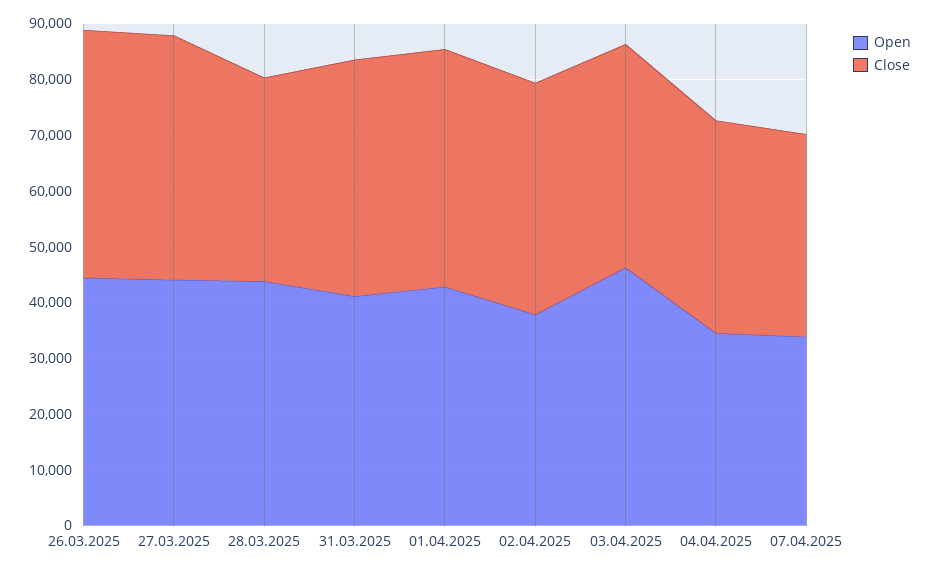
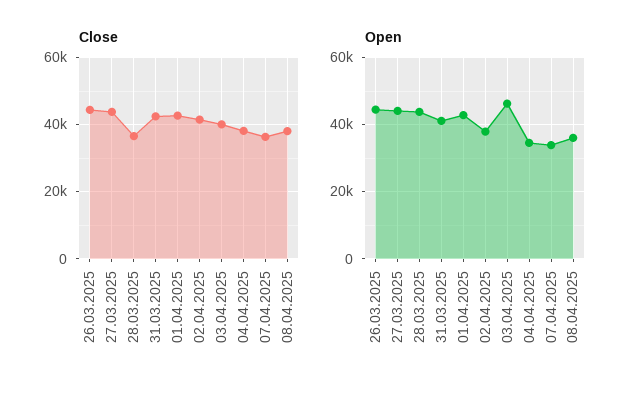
Close, 08.04.2025: none -> 38000
Open, 08.04.2025: none -> 36000

